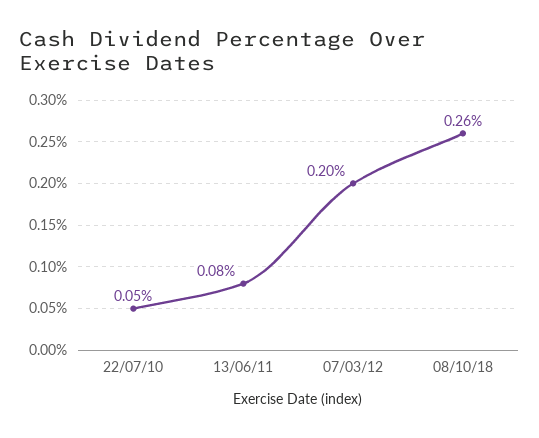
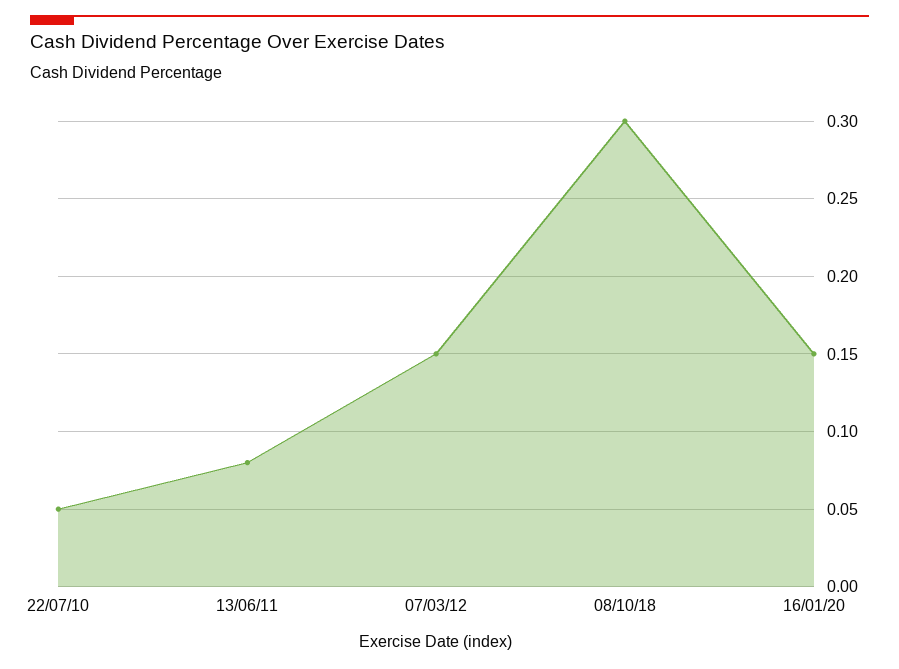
07/03/12: 0.2 -> 0.15
08/10/18: 0.26 -> 0.3
16/01/20: none -> 0.15

